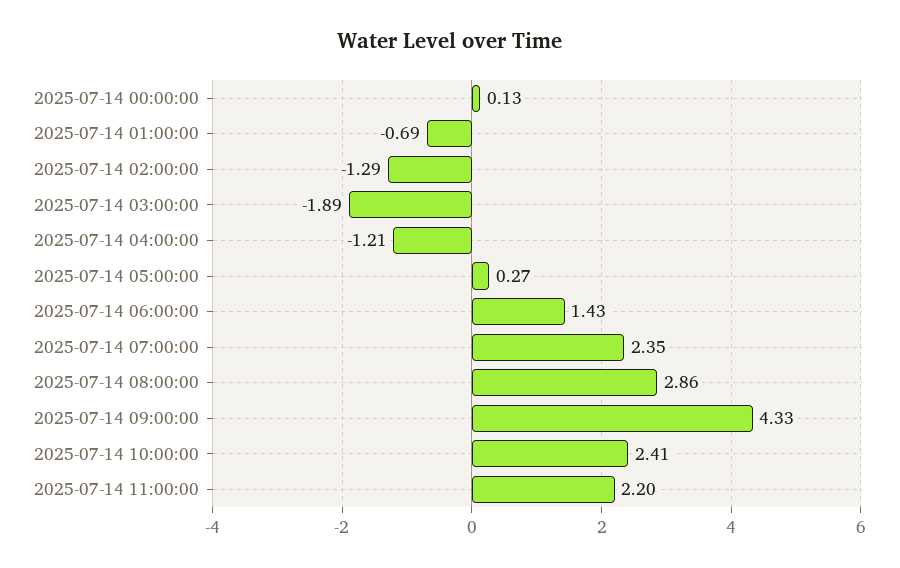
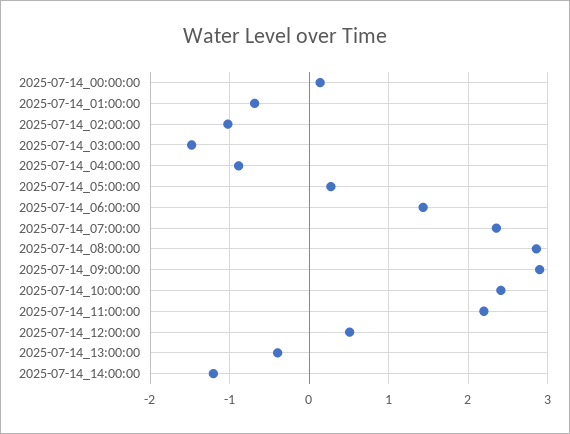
2025-07-14 02:00:00: -1.29 -> -1
2025-07-14 03:00:00: -1.89 -> -1.5
2025-07-14 04:00:00: -1.21 -> -0.9
2025-07-14 09:00:00: 4.33 -> 2.9
2025-07-14_12:00:00: none -> 0.5
2025-07-14_13:00:00: none -> -0.4
2025-07-14_14:00:00: none -> -1.2

